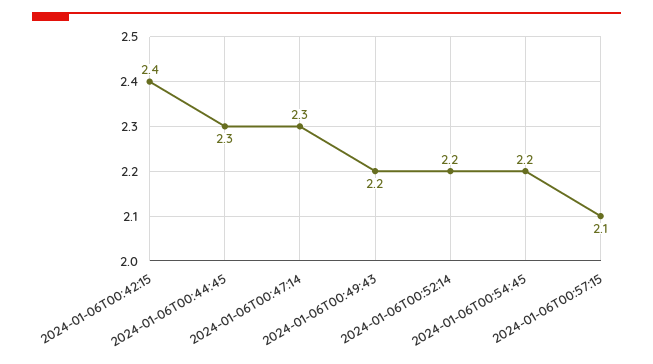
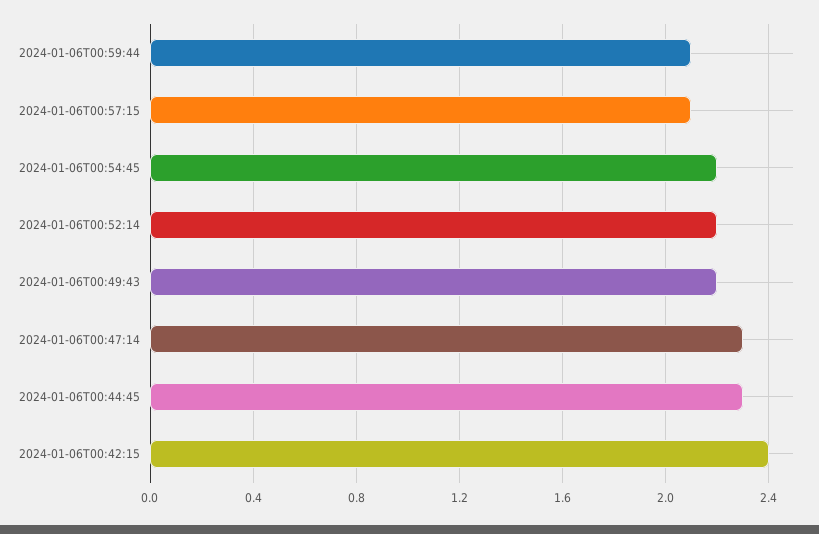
2024-01-06T00:59:44: none -> 2.1

